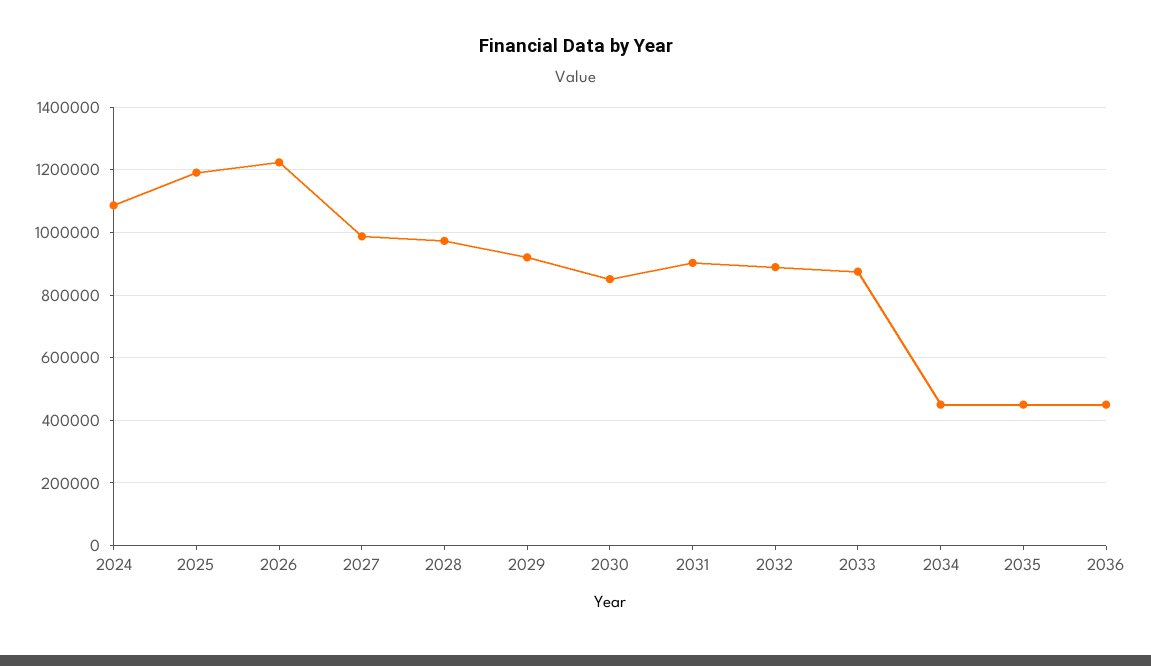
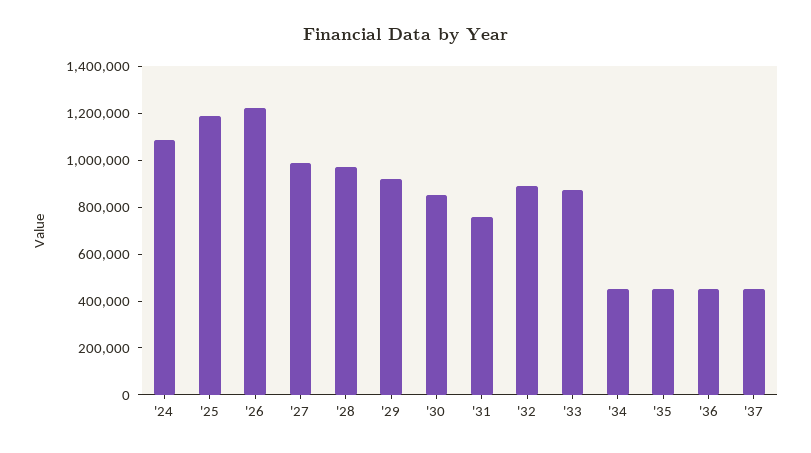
2031: 900000 -> 750000
'37: none -> 450000

